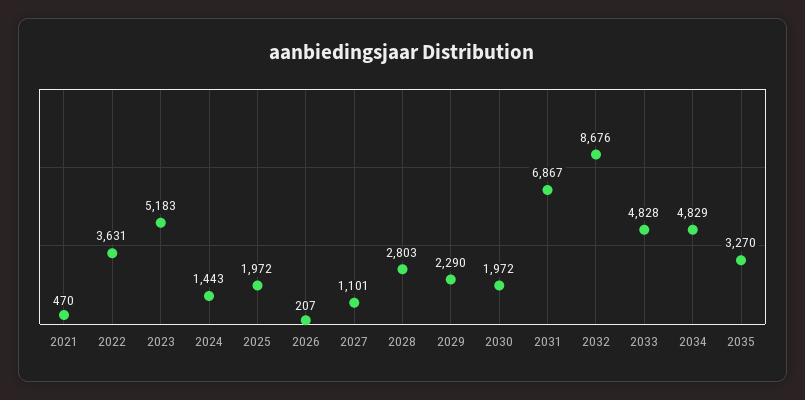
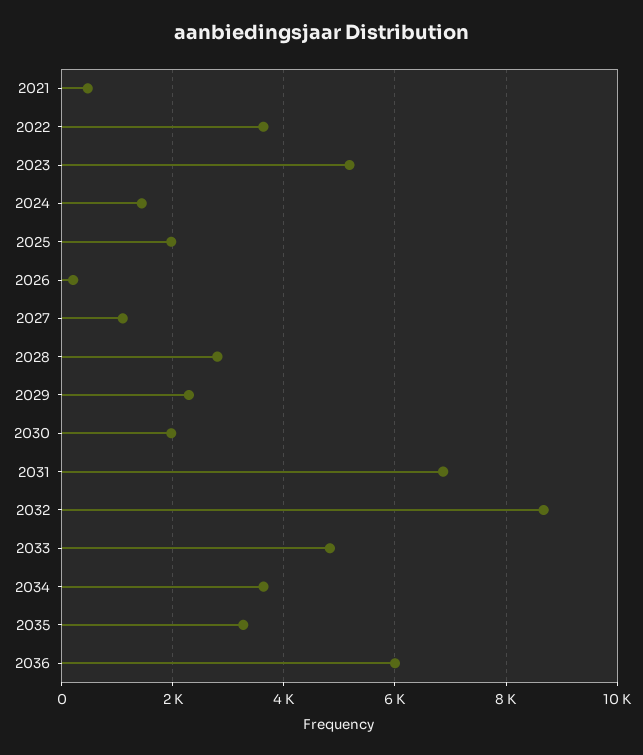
2034: 4829 -> 3600
2036: none -> 6000

